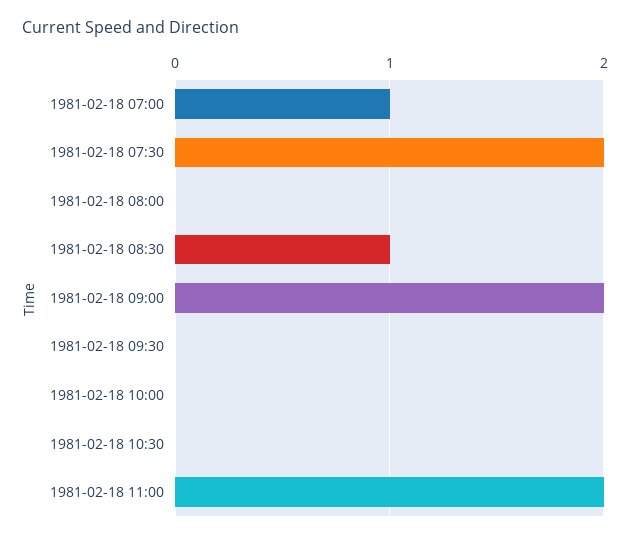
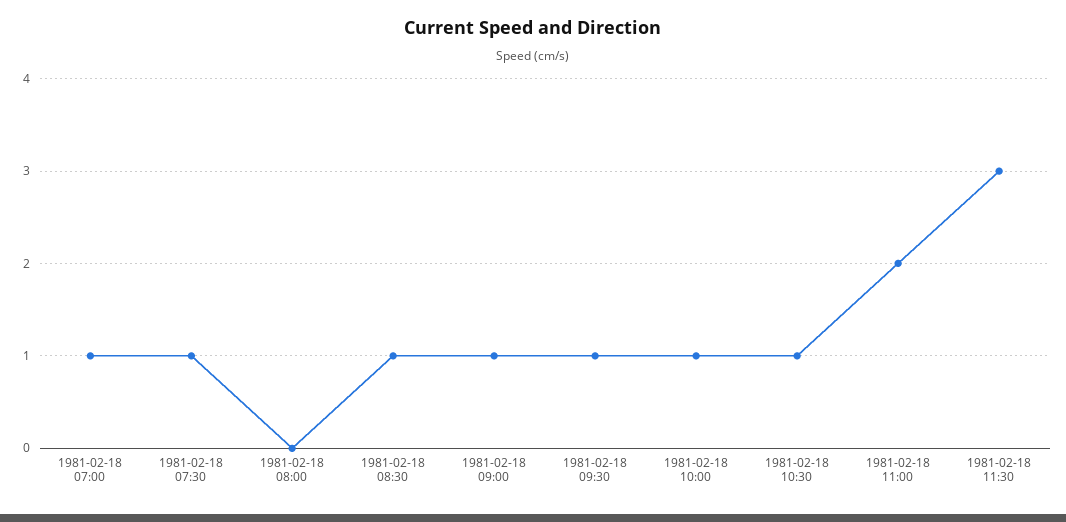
1981-02-18 07:30: 2 -> 1
1981-02-18 09:00: 2 -> 1
1981-02-18 09:30: 0 -> 1
1981-02-18 10:00: 0 -> 1
1981-02-18 10:30: 0 -> 1
1981-02-18 11:30: none -> 3

